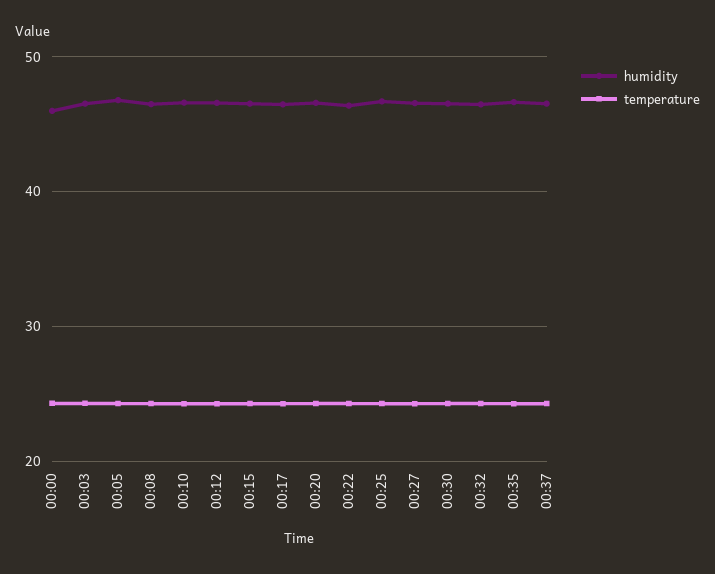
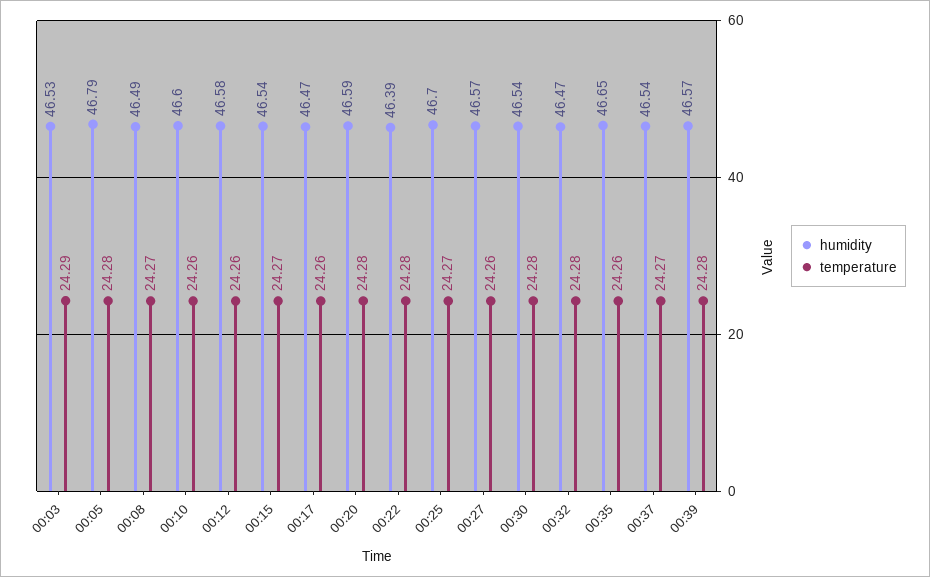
humidity, 00:00: 46 -> none
temperature, 00:00: 24 -> none
humidity, 00:39: none -> 46.57
temperature, 00:39: none -> 24.28

